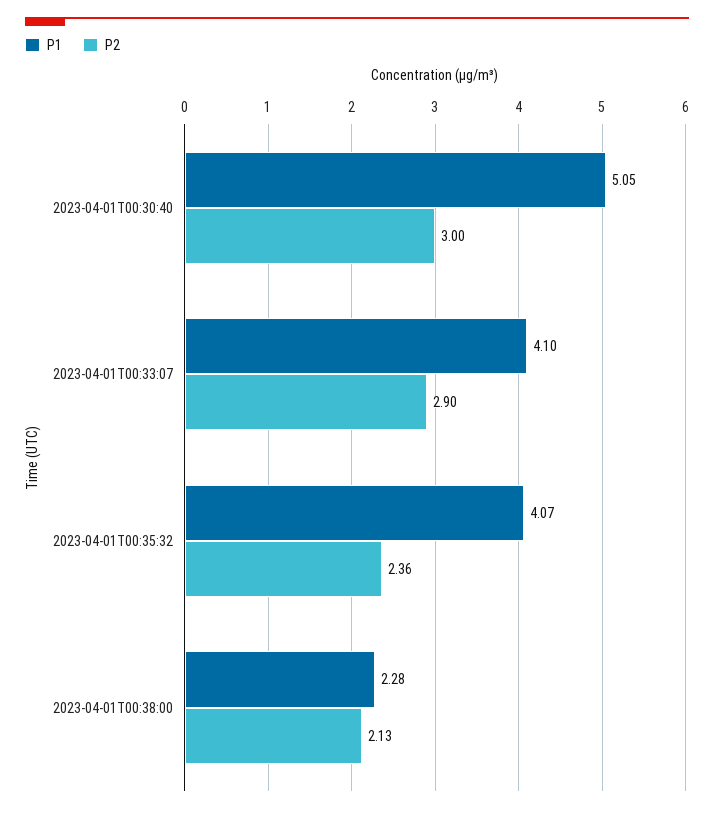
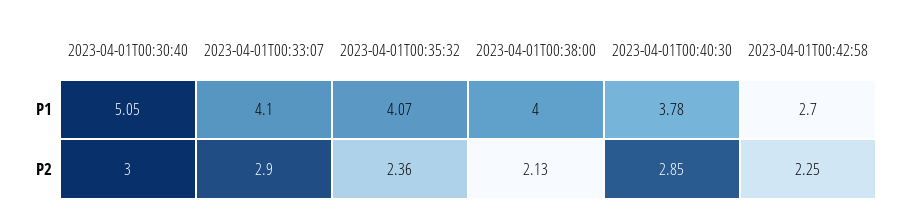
P1, 2023-04-01T00:38:00: 2.28 -> 4
P1, 2023-04-01T00:40:30: none -> 3.78
P1, 2023-04-01T00:42:58: none -> 2.7
P2, 2023-04-01T00:40:30: none -> 2.85
P2, 2023-04-01T00:42:58: none -> 2.25

